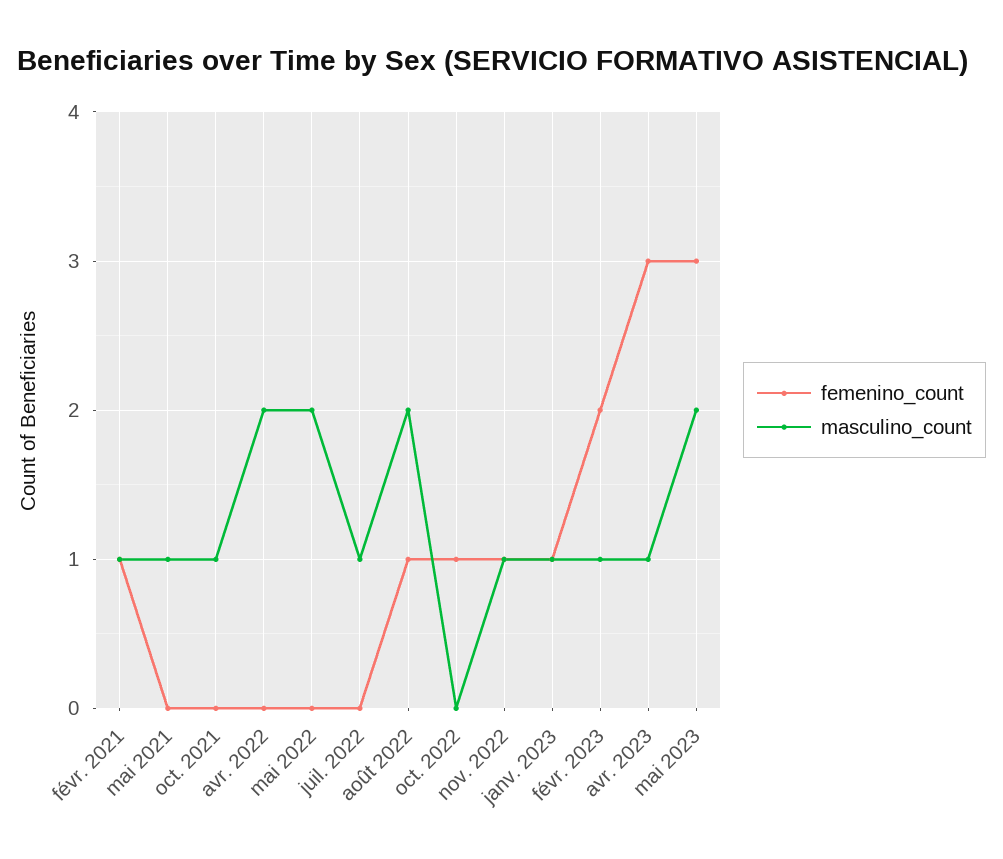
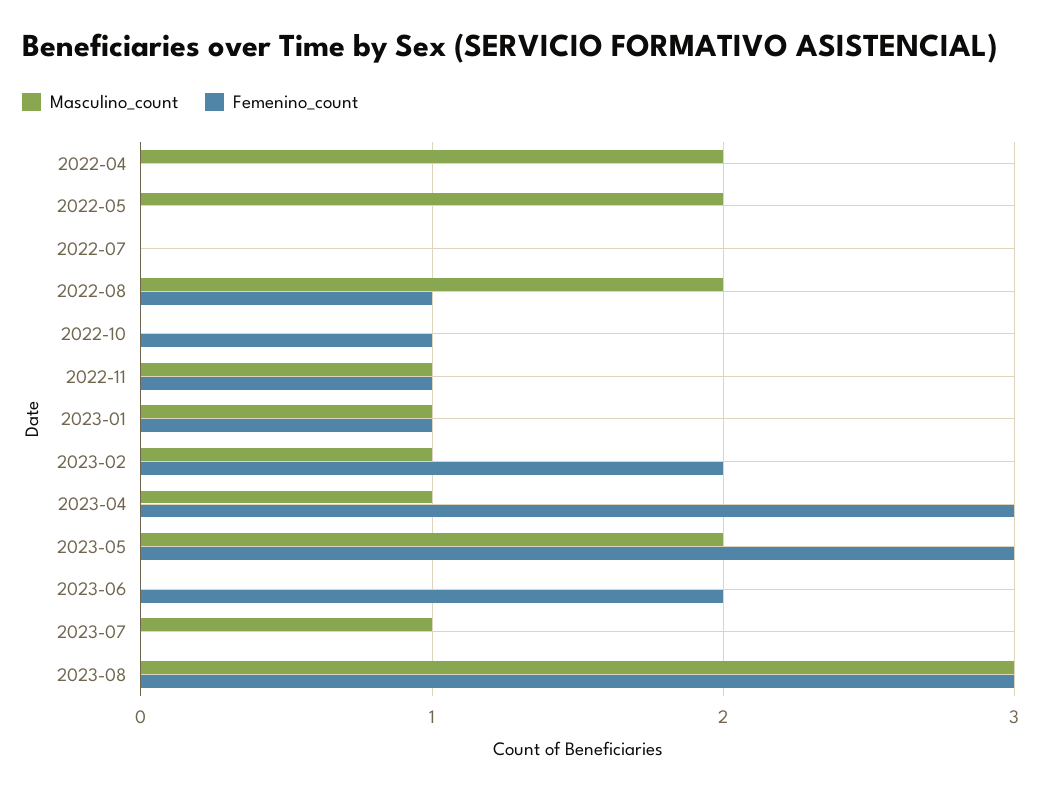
femenino_count, févr. 2021: 1 -> none
masculino_count, févr. 2021: 1 -> none
femenino_count, mai 2021: 0 -> none
masculino_count, mai 2021: 1 -> none
femenino_count, oct. 2021: 0 -> none
masculino_count, oct. 2021: 1 -> none
masculino_count, juil. 2022: 1 -> 0
masculino_count, 2023-06: none -> 0
femenino_count, 2023-06: none -> 2
masculino_count, 2023-07: none -> 1
femenino_count, 2023-07: none -> 0
masculino_count, 2023-08: none -> 3
femenino_count, 2023-08: none -> 3

